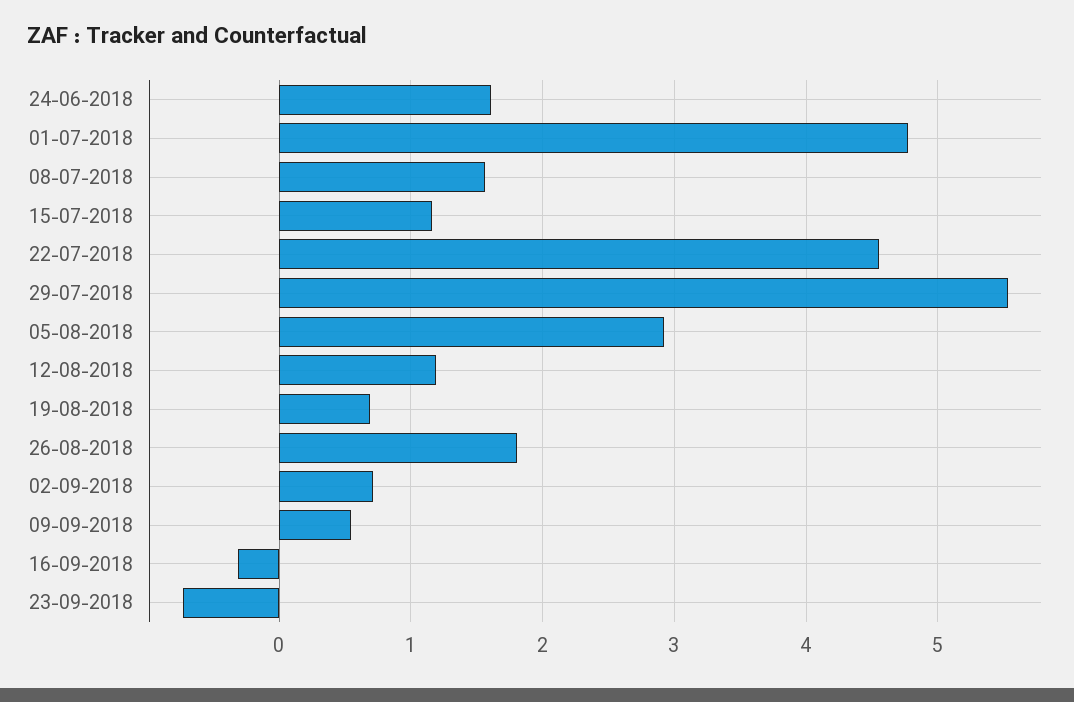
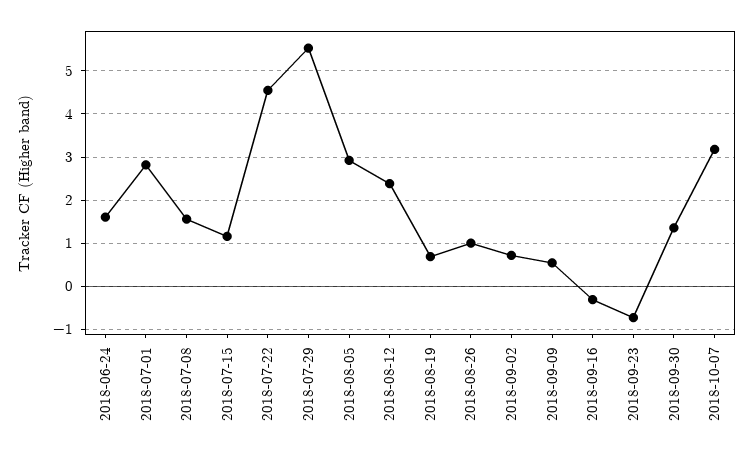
01-07-2018: 4.8 -> 2.8
12-08-2018: 1.2 -> 2.4
26-08-2018: 1.8 -> 1
2018-09-30: none -> 1.4
2018-10-07: none -> 3.2

